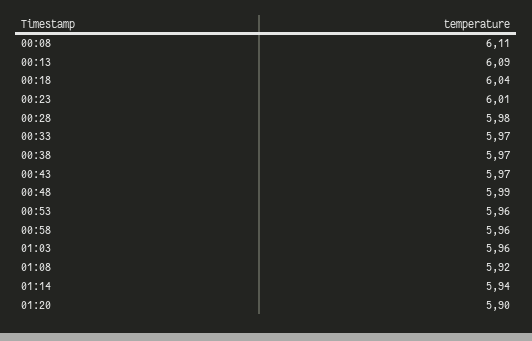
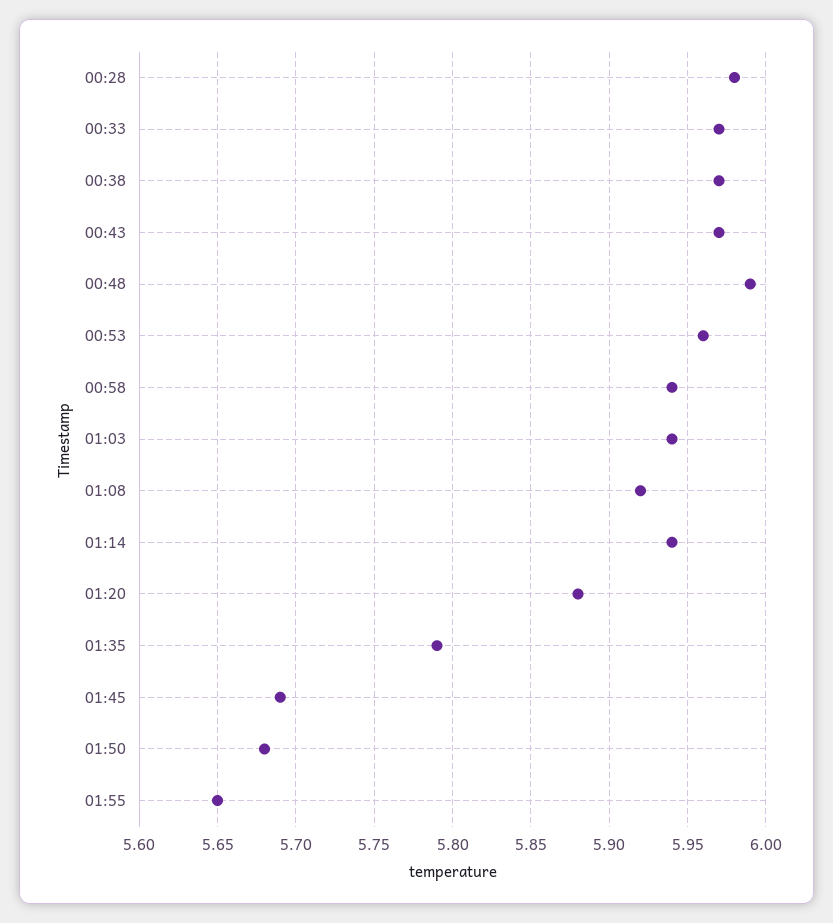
00:08: 6.11 -> none
00:13: 6.09 -> none
00:18: 6.04 -> none
00:23: 6.01 -> none
00:58: 5.96 -> 5.94
01:03: 5.96 -> 5.94
01:20: 5.9 -> 5.88
01:35: none -> 5.79
01:45: none -> 5.69
01:50: none -> 5.68
01:55: none -> 5.65

